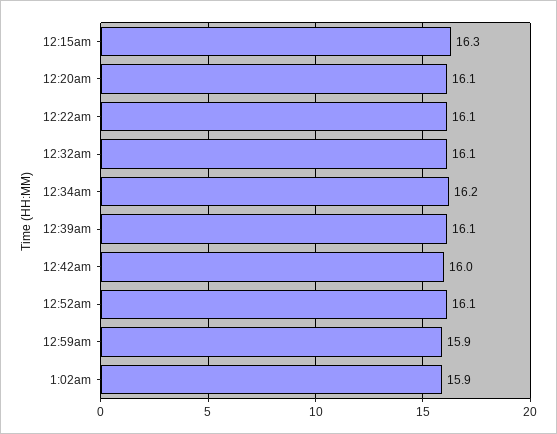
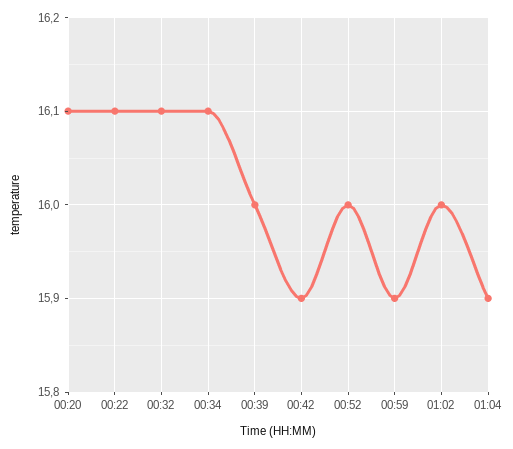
12:15am: 16.3 -> none
12:34am: 16.2 -> 16.1
12:39am: 16.1 -> 16
12:42am: 16 -> 15.9
12:52am: 16.1 -> 16
1:02am: 15.9 -> 16
01:04: none -> 15.9

